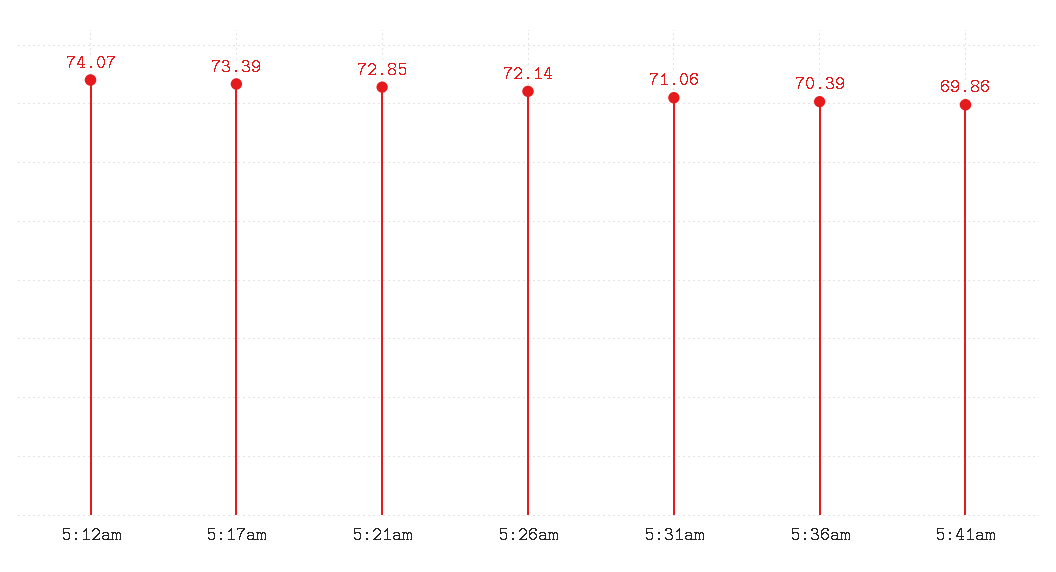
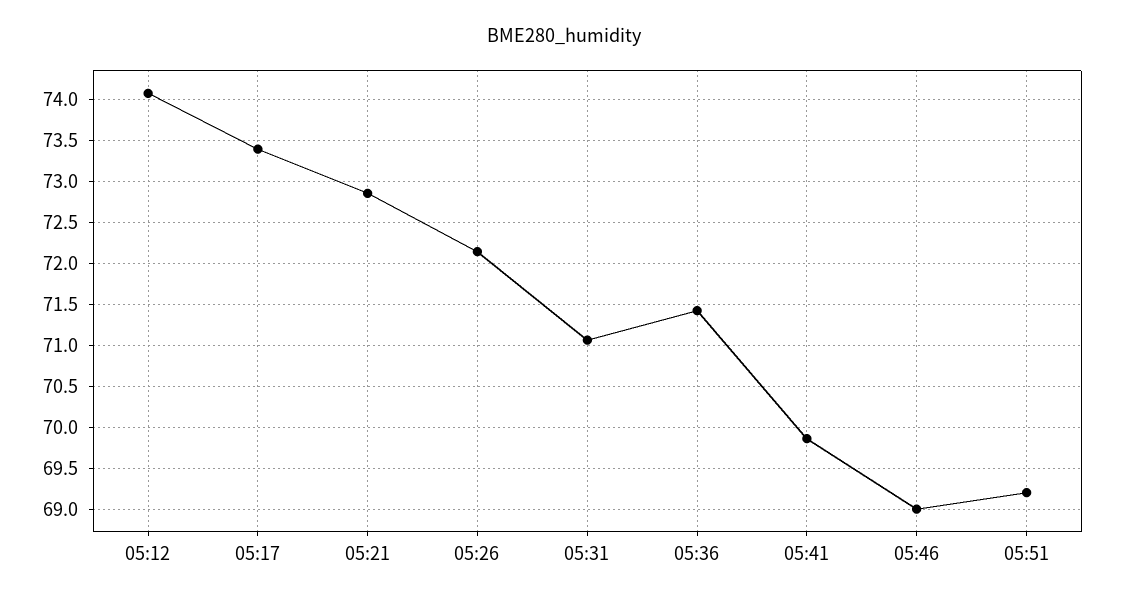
5:36am: 70.39 -> 71.4
05:46: none -> 69
05:51: none -> 69.2

